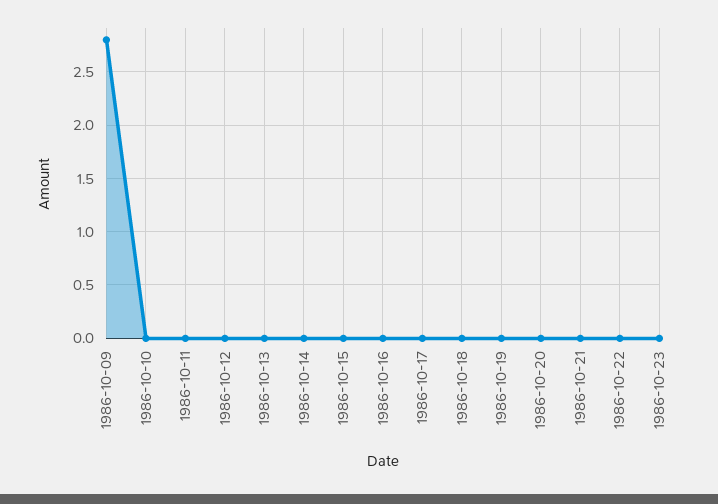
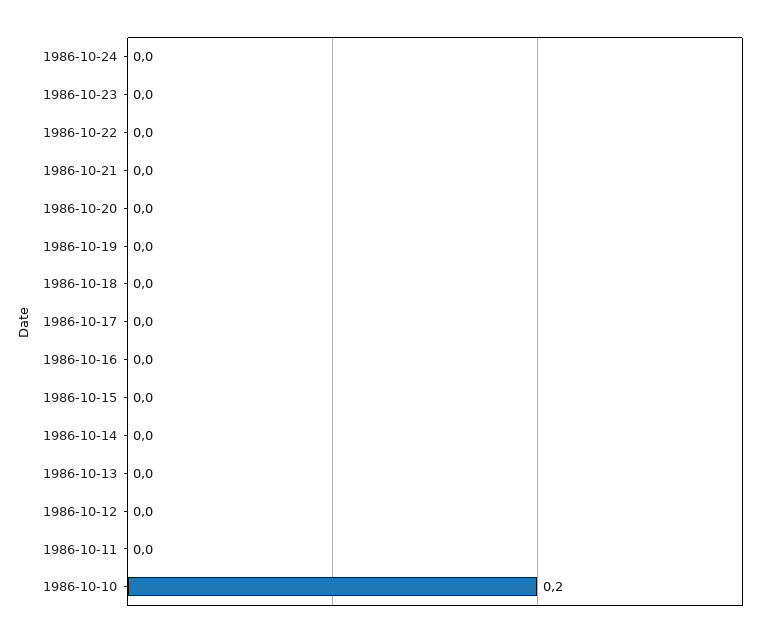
1986-10-09: 2.8 -> none
1986-10-10: 0 -> 0.2
1986-10-24: none -> 0

